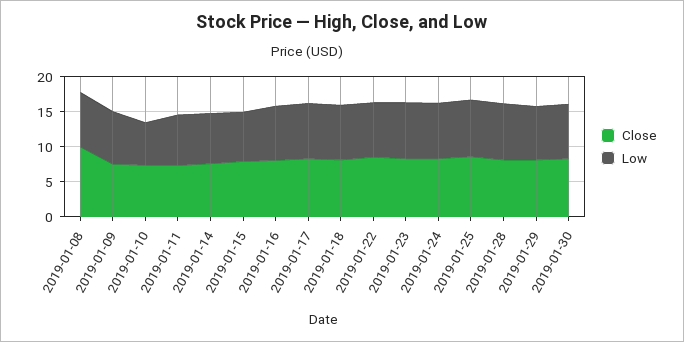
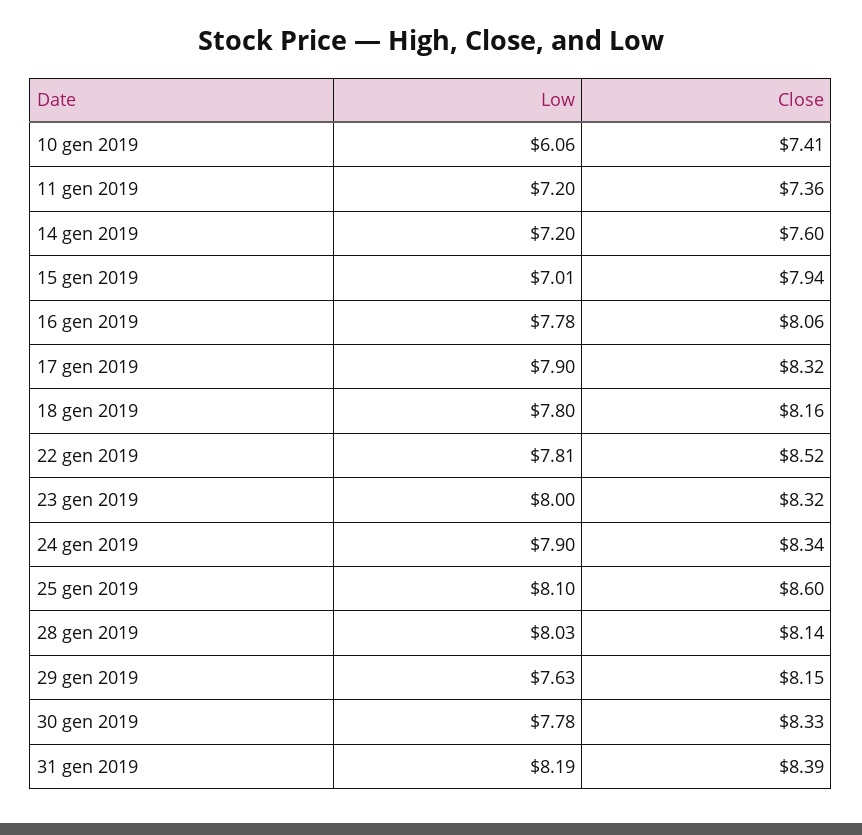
Close, 2019-01-08: 10 -> none
Low, 2019-01-08: 7.5 -> none
Close, 2019-01-09: 7.5 -> none
Low, 2019-01-09: 7.5 -> none
Low, 31 gen 2019: none -> 8.19
Close, 31 gen 2019: none -> 8.39

